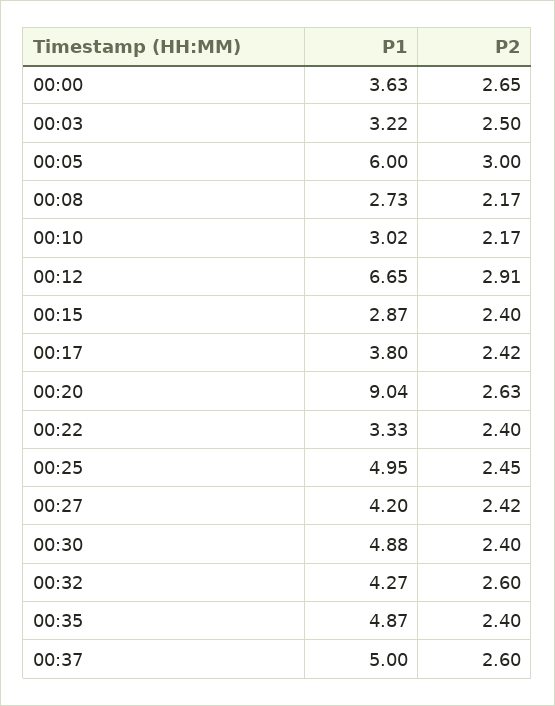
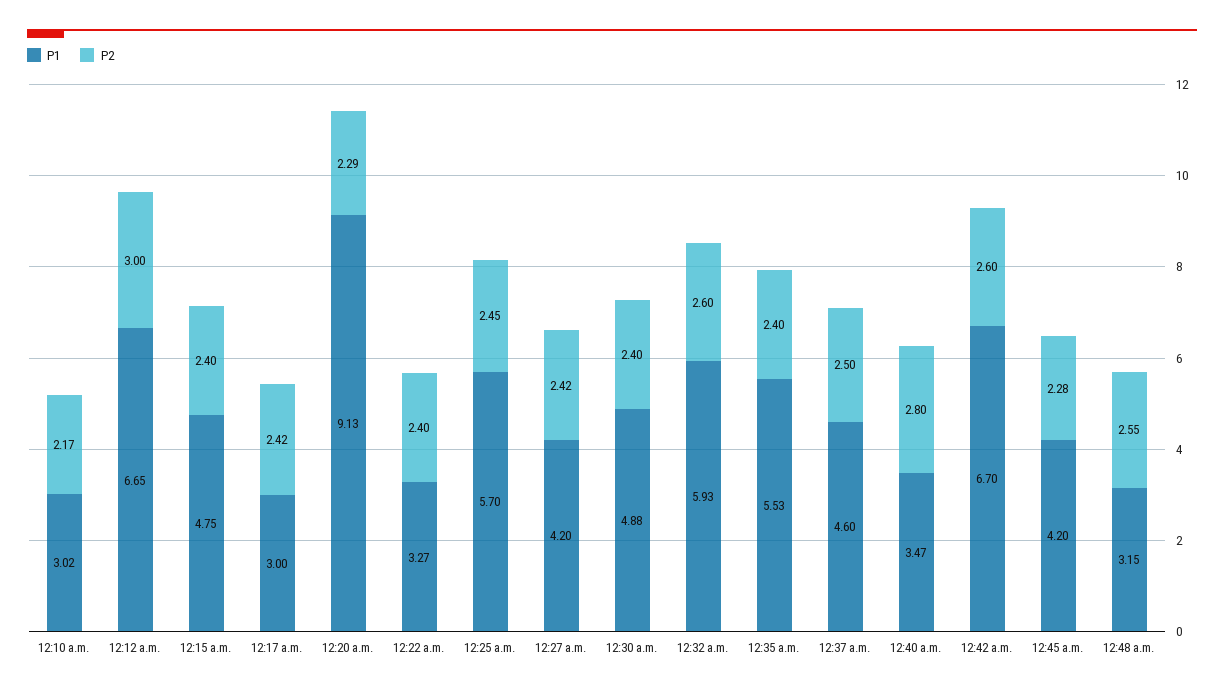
P1, 00:00: 3.63 -> none
P2, 00:00: 2.65 -> none
P1, 00:03: 3.22 -> none
P2, 00:03: 2.5 -> none
P1, 00:05: 6 -> none
P2, 00:05: 3 -> none
P1, 00:08: 2.73 -> none
P2, 00:08: 2.17 -> none
P2, 00:12: 2.91 -> 3
P1, 00:15: 2.87 -> 4.75
P1, 00:17: 3.8 -> 3
P1, 00:20: 9.04 -> 9.13
P2, 00:20: 2.63 -> 2.29
P1, 00:22: 3.33 -> 3.27
P1, 00:25: 4.95 -> 5.7
P1, 00:32: 4.27 -> 5.93
P1, 00:35: 4.87 -> 5.53
P1, 00:37: 5 -> 4.6
P2, 00:37: 2.6 -> 2.5
P1, 12:40 a.m.: none -> 3.47
P2, 12:40 a.m.: none -> 2.8
P1, 12:42 a.m.: none -> 6.7
P2, 12:42 a.m.: none -> 2.6
P1, 12:45 a.m.: none -> 4.2
P2, 12:45 a.m.: none -> 2.28
P1, 12:48 a.m.: none -> 3.15
P2, 12:48 a.m.: none -> 2.55

